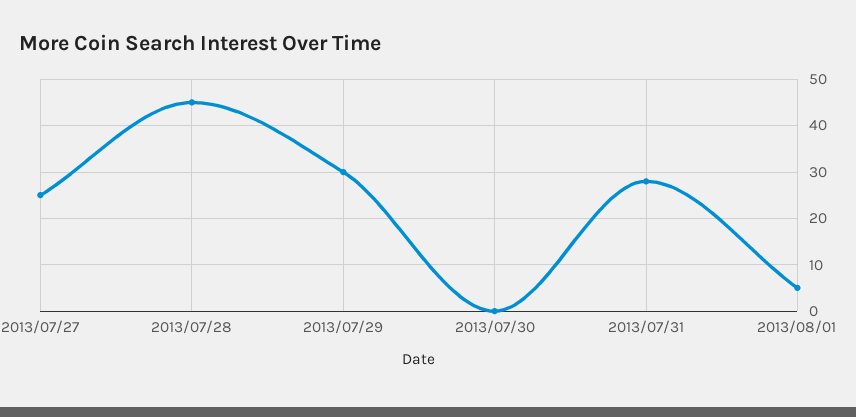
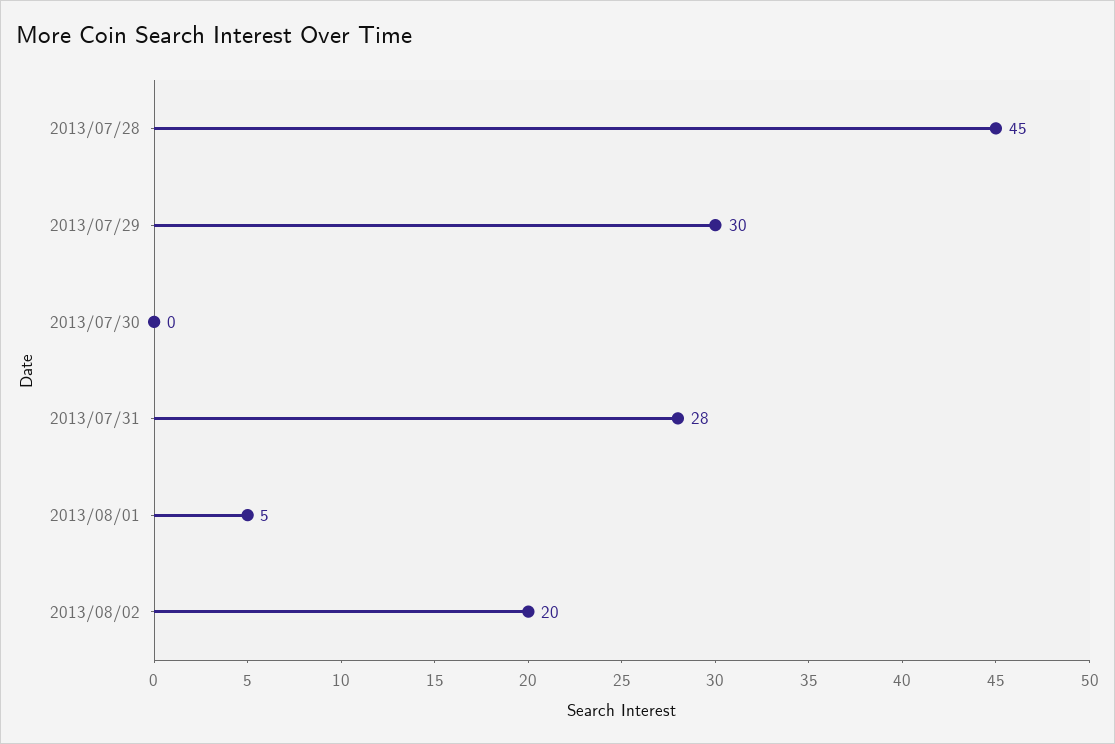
2013/07/27: 25 -> none
2013/08/02: none -> 20

